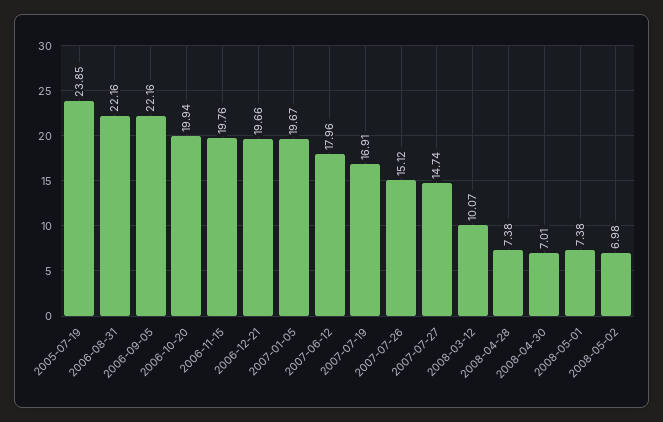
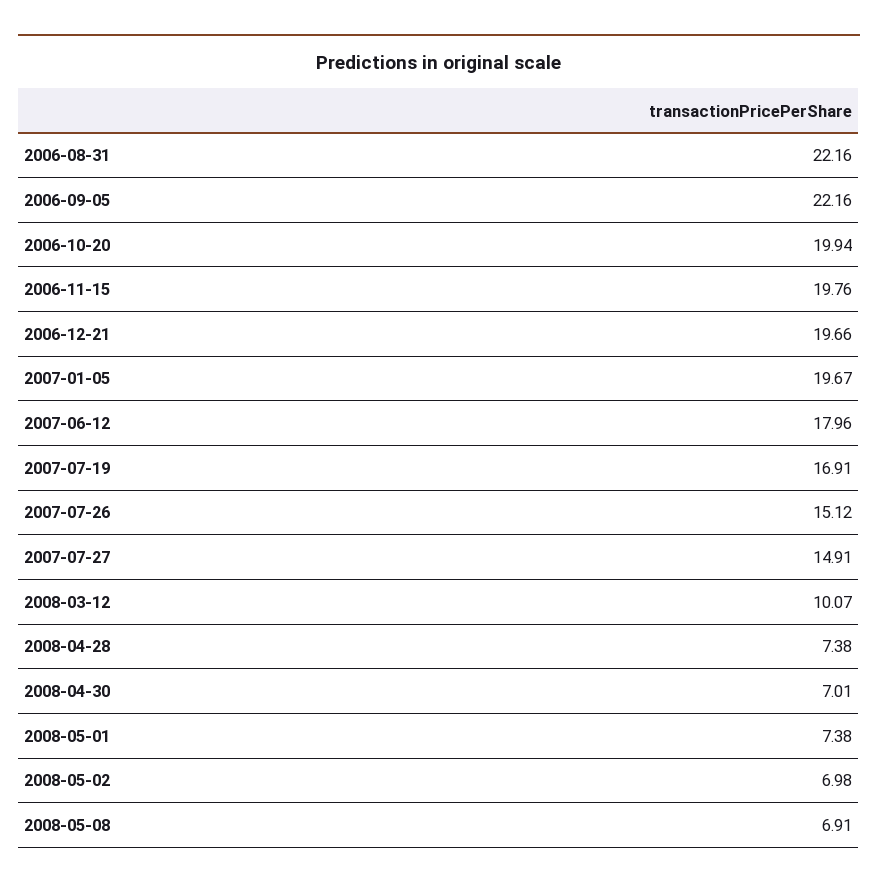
2005-07-19: 23.85 -> none
2007-07-27: 14.74 -> 14.91
2008-05-08: none -> 6.91

